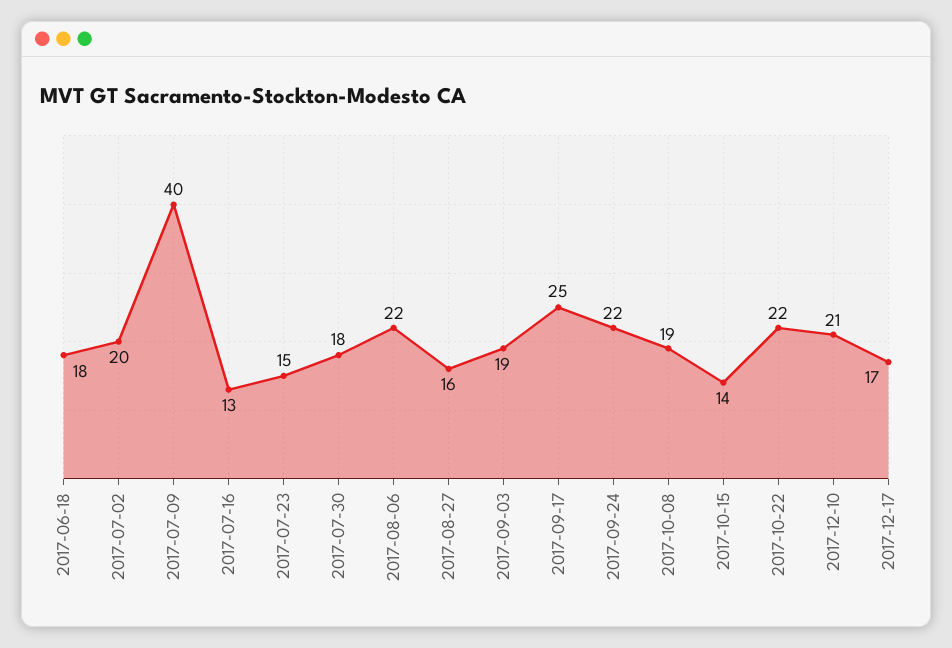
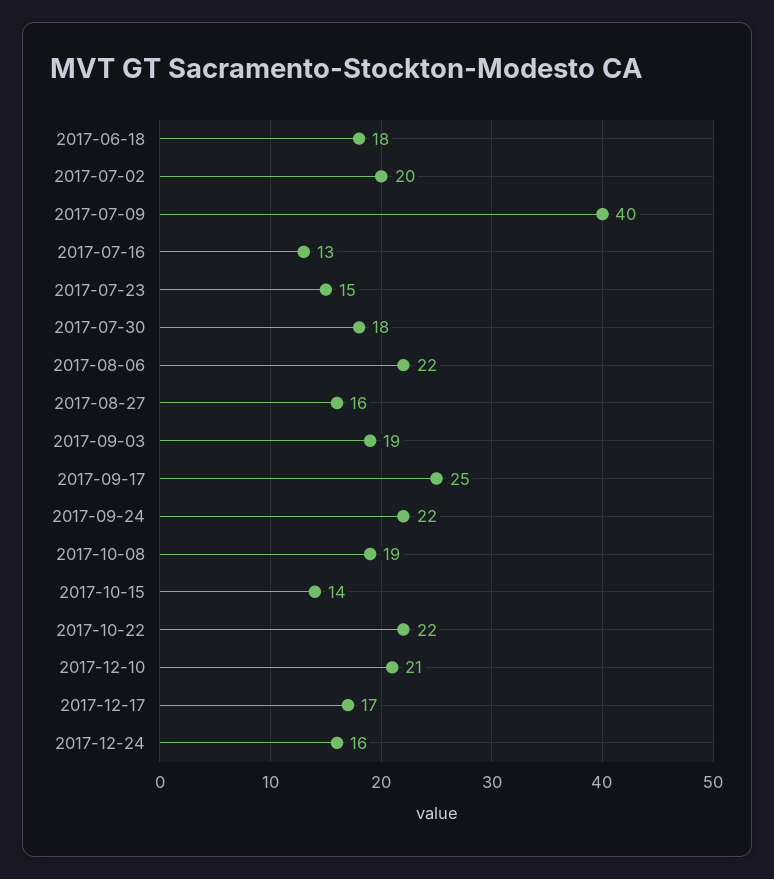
2017-12-24: none -> 16

